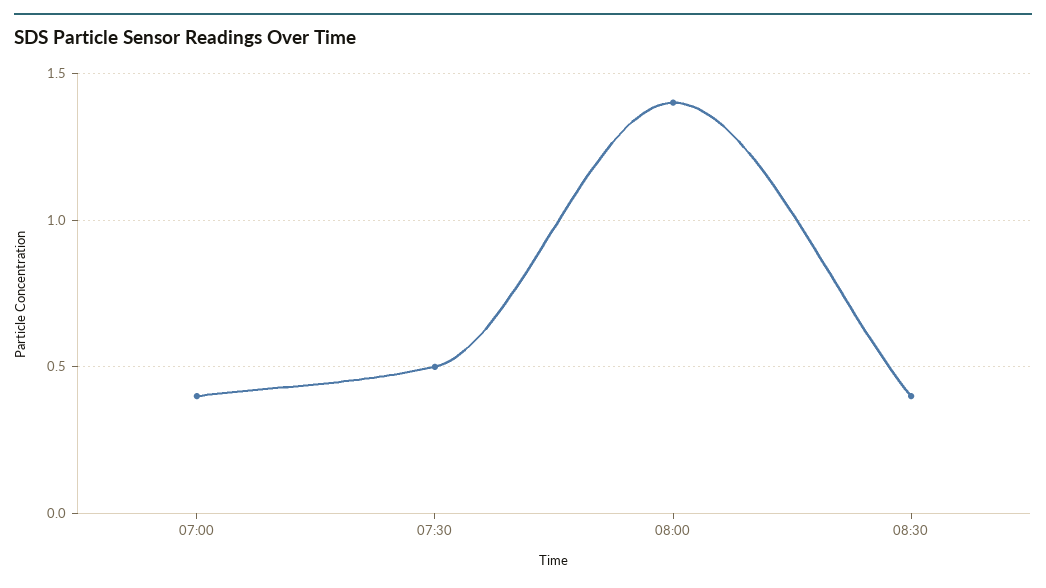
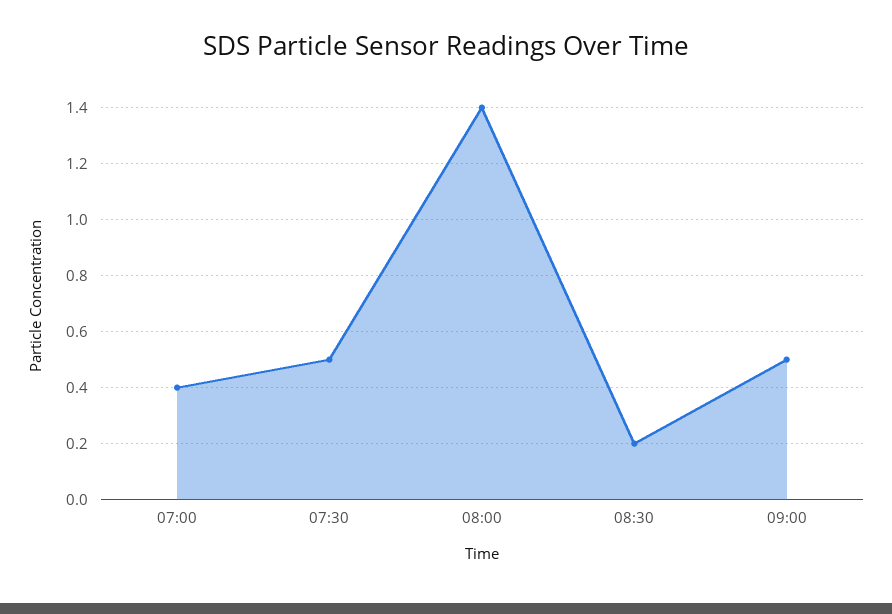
08:30: 0.4 -> 0.2
09:00: none -> 0.5

